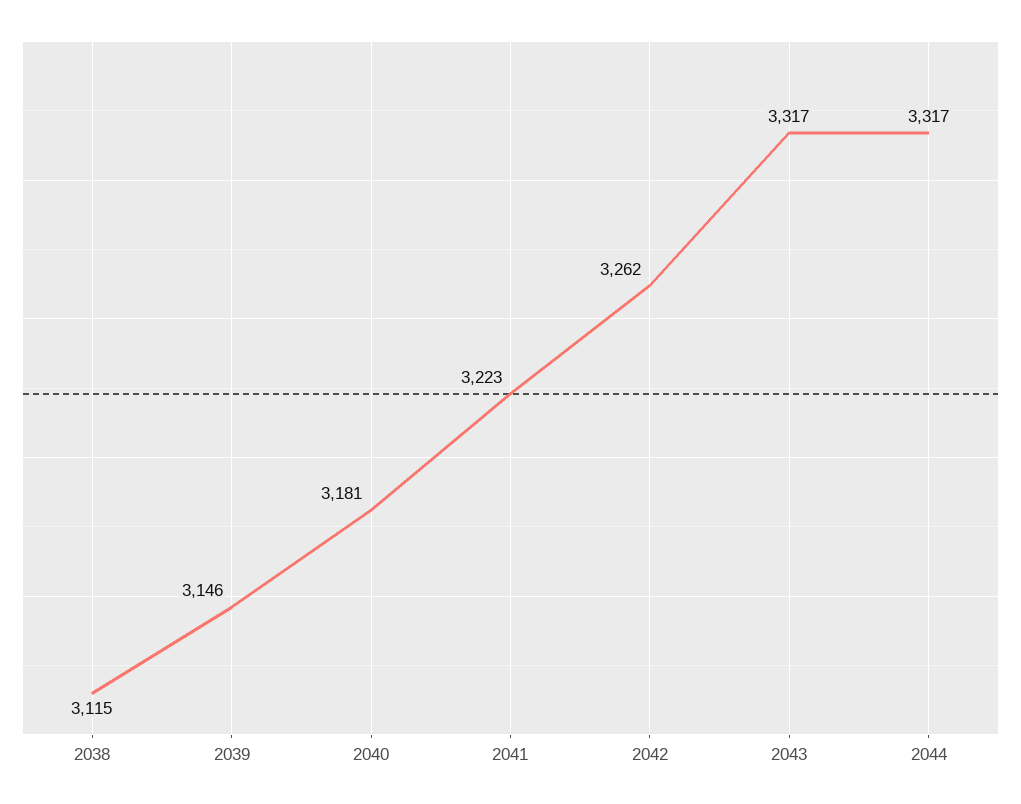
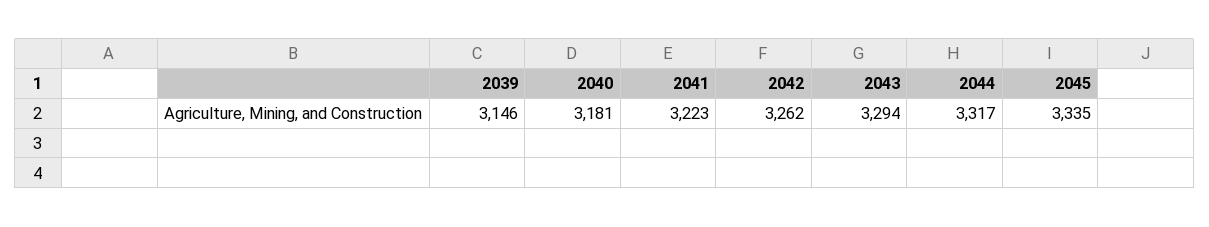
2038: 3115 -> none
2043: 3317 -> 3294
2045: none -> 3335

